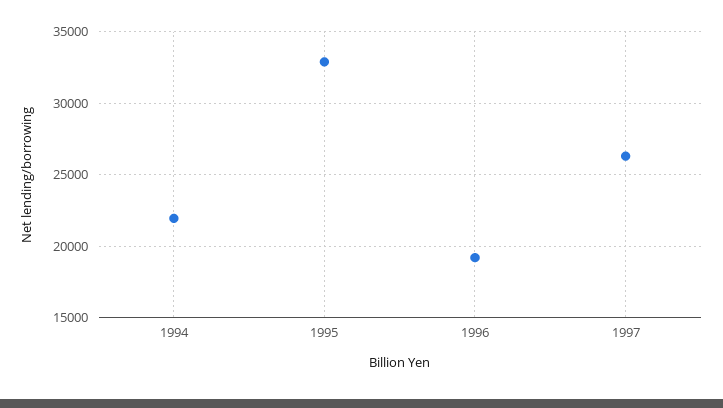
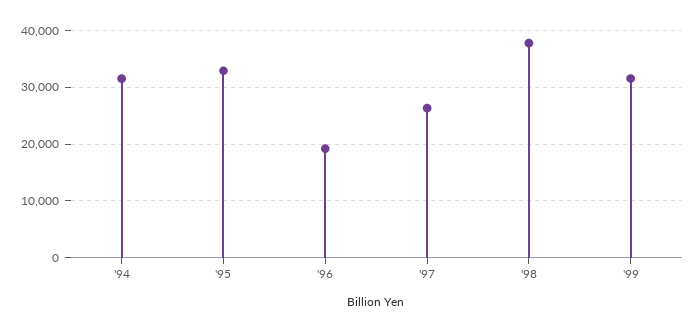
1994: 22000 -> 32000
'98: none -> 38000
'99: none -> 32000

